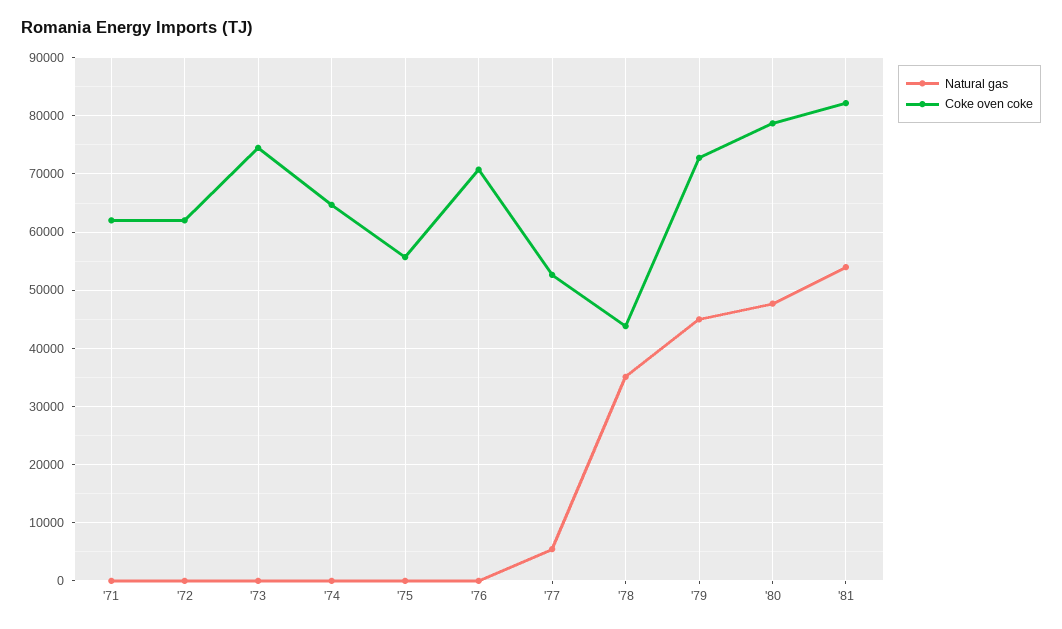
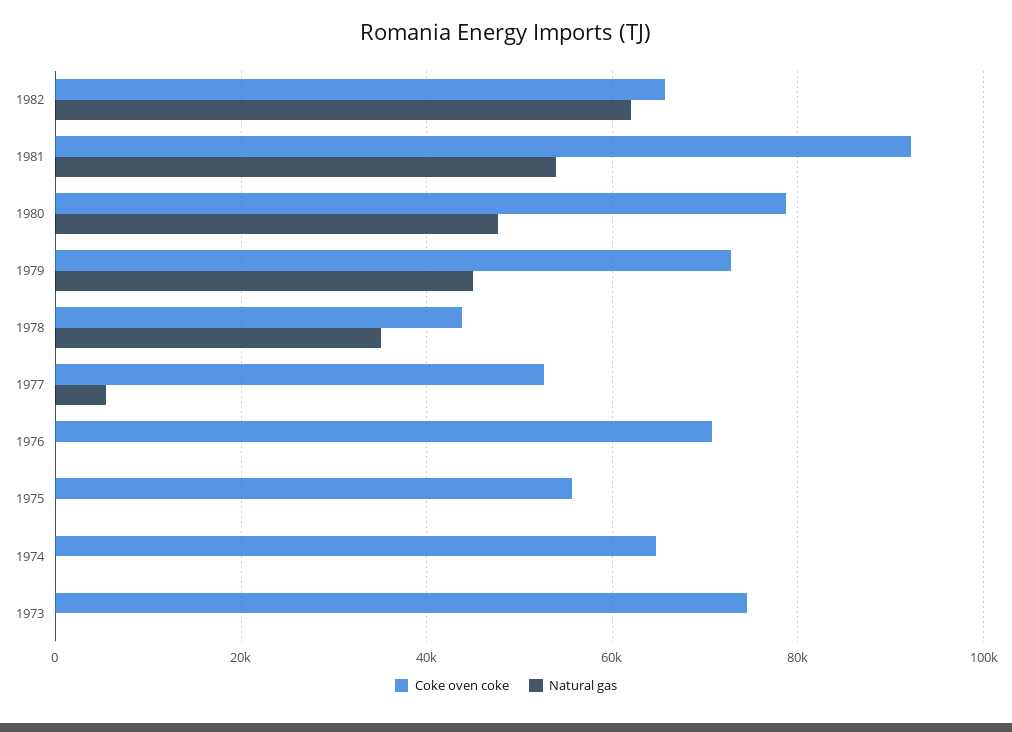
Natural gas, '71: 0 -> none
Coke oven coke, '71: 62000 -> none
Natural gas, '72: 0 -> none
Coke oven coke, '72: 62000 -> none
Coke oven coke, '81: 82000 -> 92000
Coke oven coke, 1982: none -> 66000
Natural gas, 1982: none -> 62000

